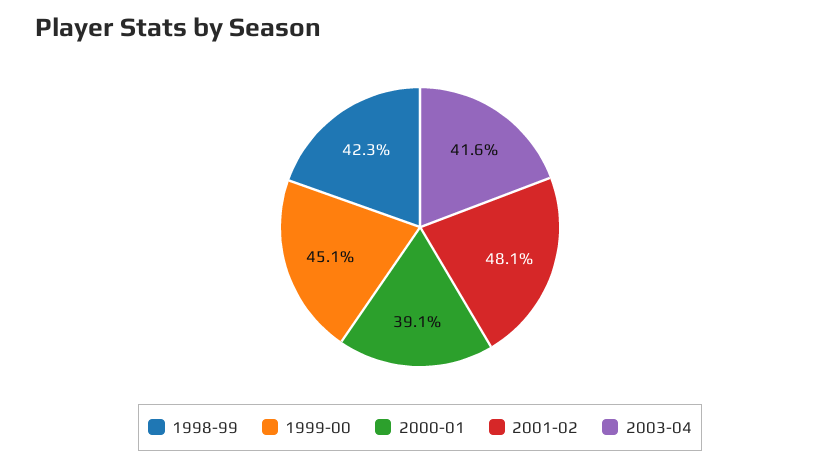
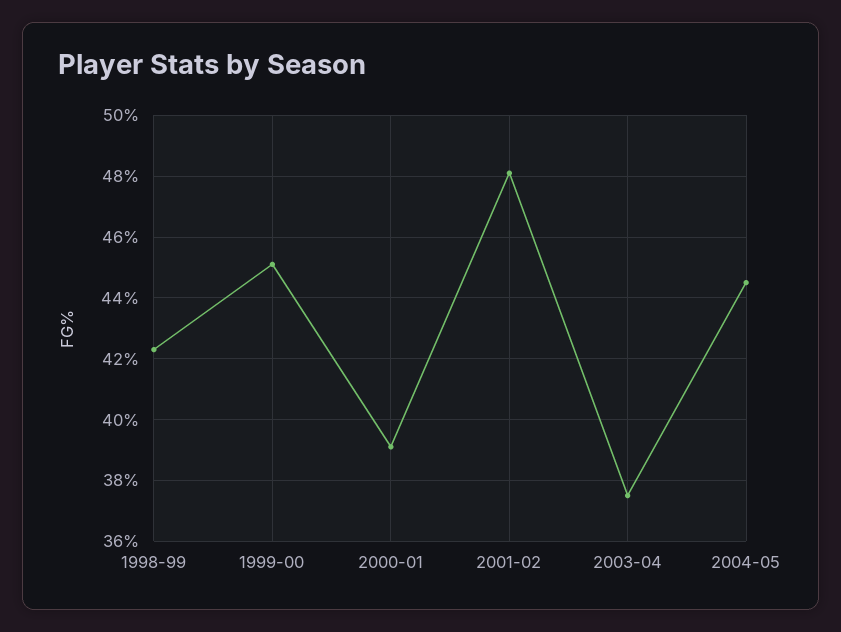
2003-04: 41.6 -> 37.5
2004-05: none -> 44.5

